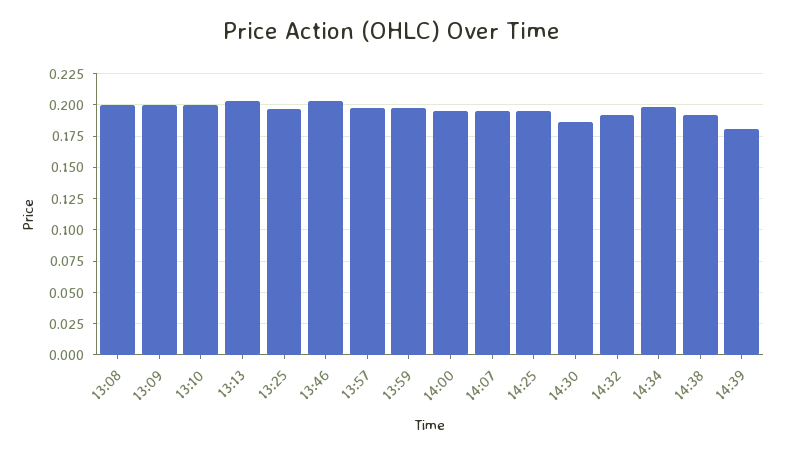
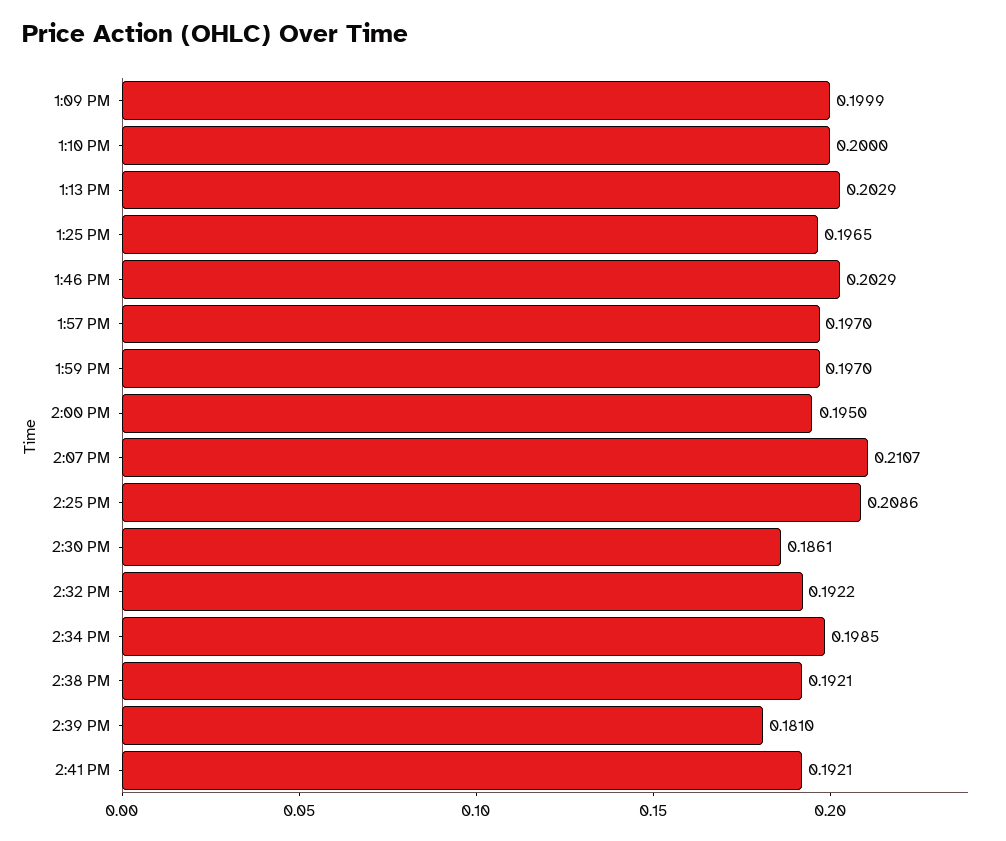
13:08: 0.2 -> none
14:07: 0.195 -> 0.2107
14:25: 0.195 -> 0.2086
2:41 PM: none -> 0.1921

